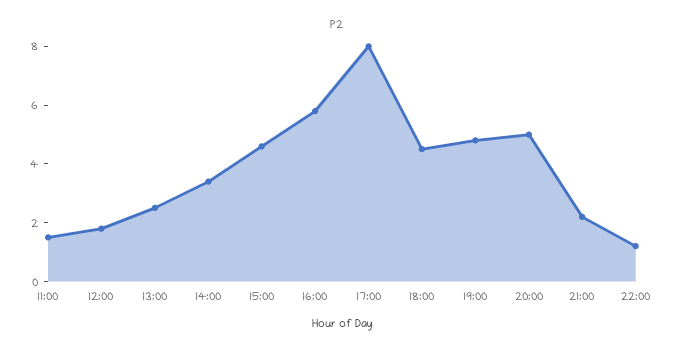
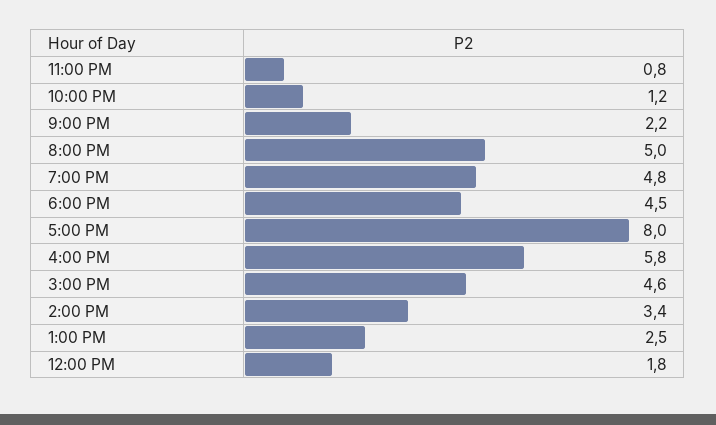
11:00: 1.5 -> none
11:00 PM: none -> 0.8

